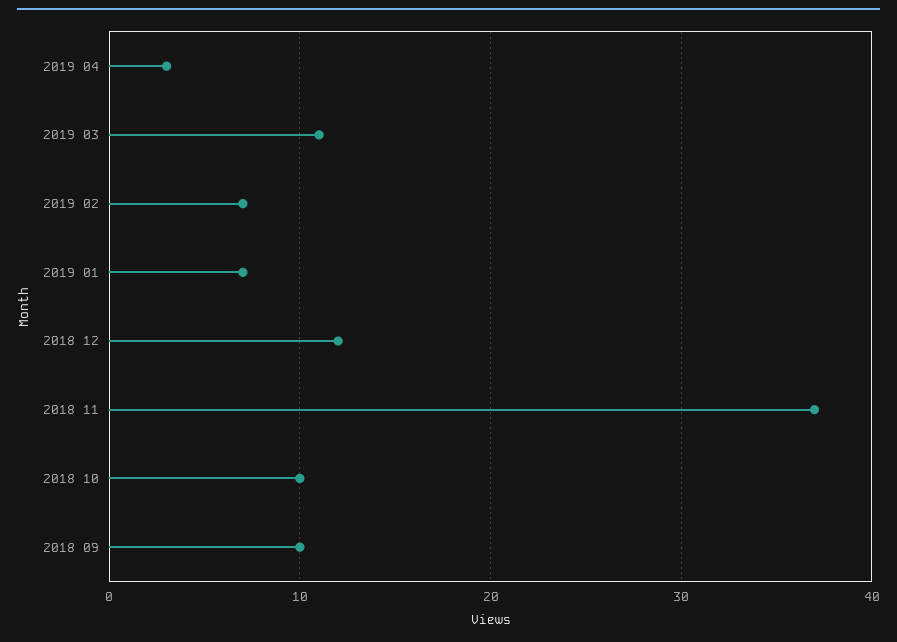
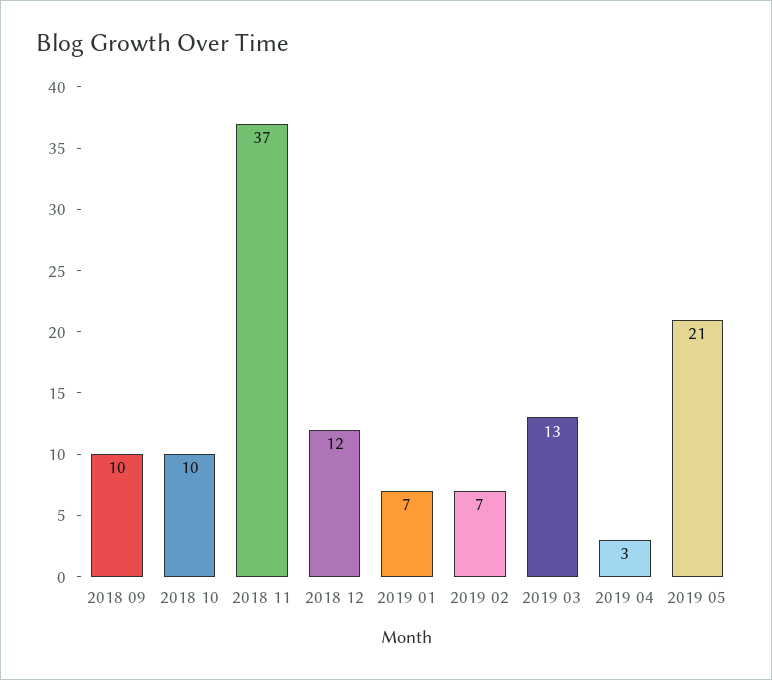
2019 03: 11 -> 13
2019 05: none -> 21

